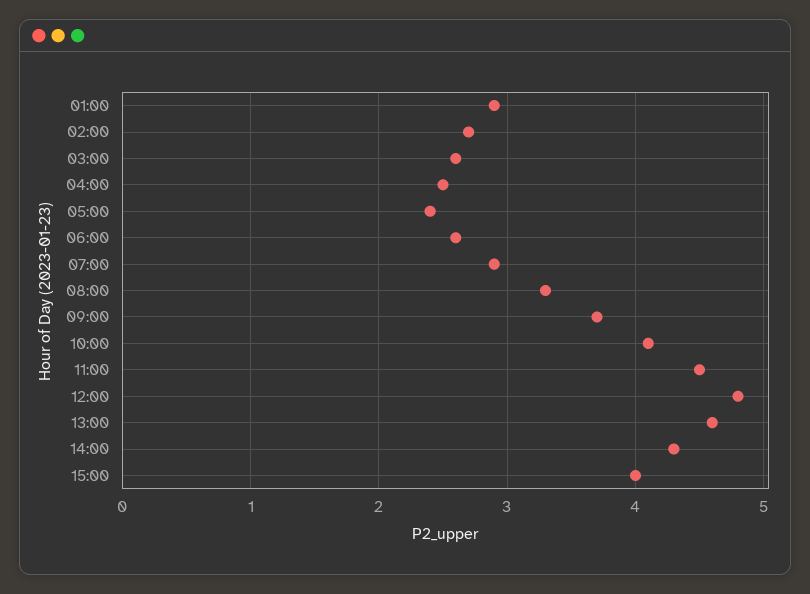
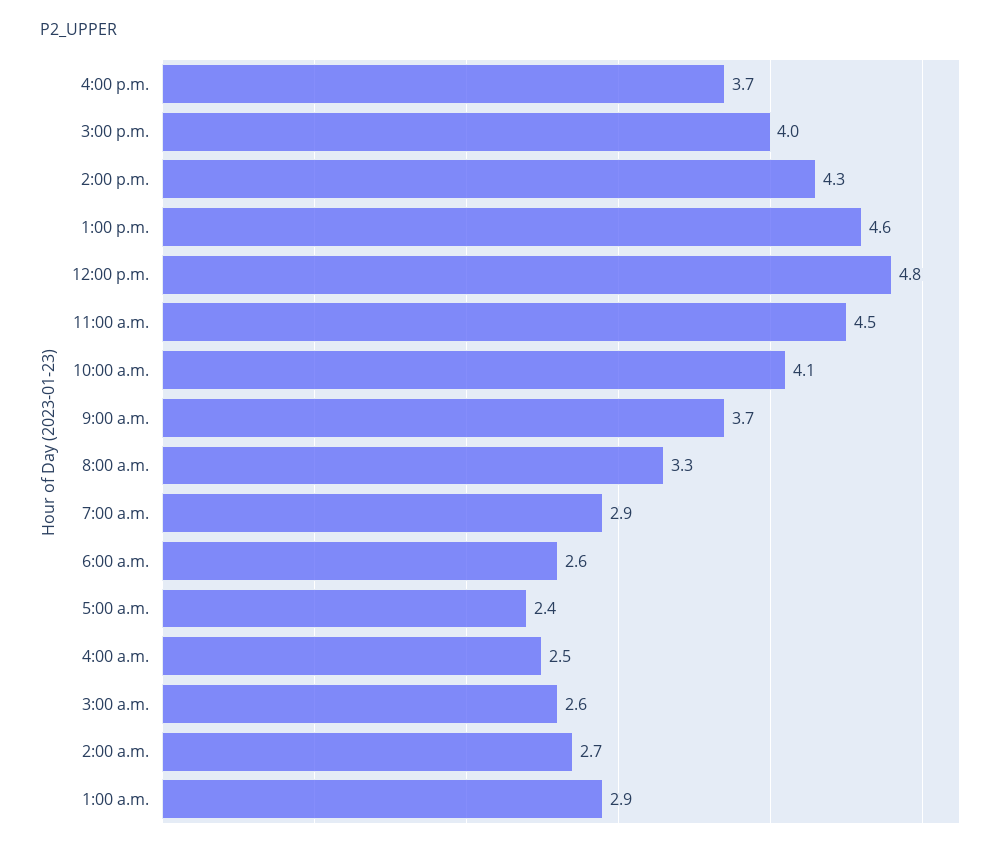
4:00 p.m.: none -> 3.7

